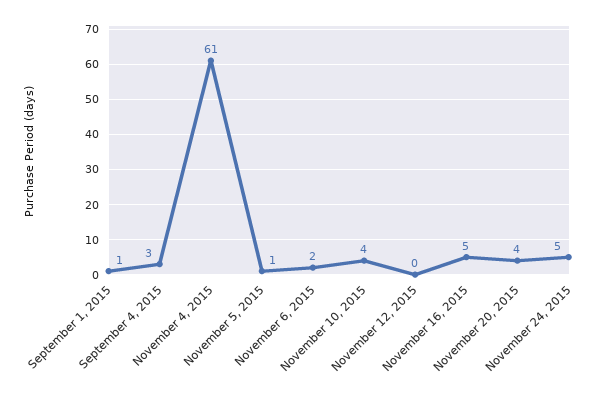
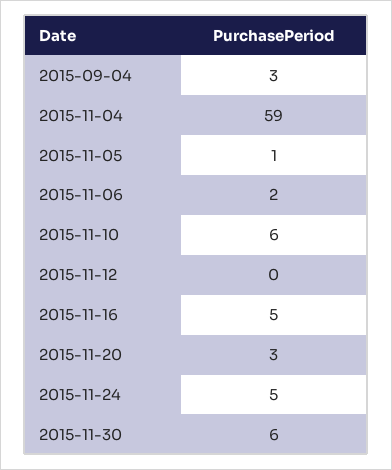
September 1, 2015: 1 -> none
November 4, 2015: 61 -> 59
November 10, 2015: 4 -> 6
November 20, 2015: 4 -> 3
2015-11-30: none -> 6

